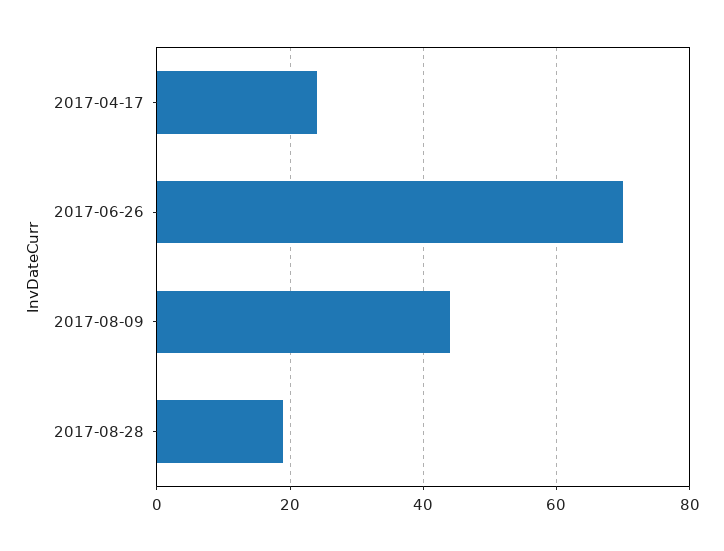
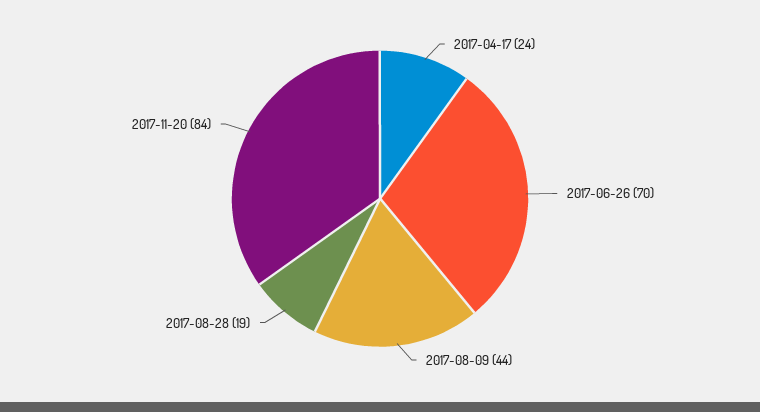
2017-11-20: none -> 84

